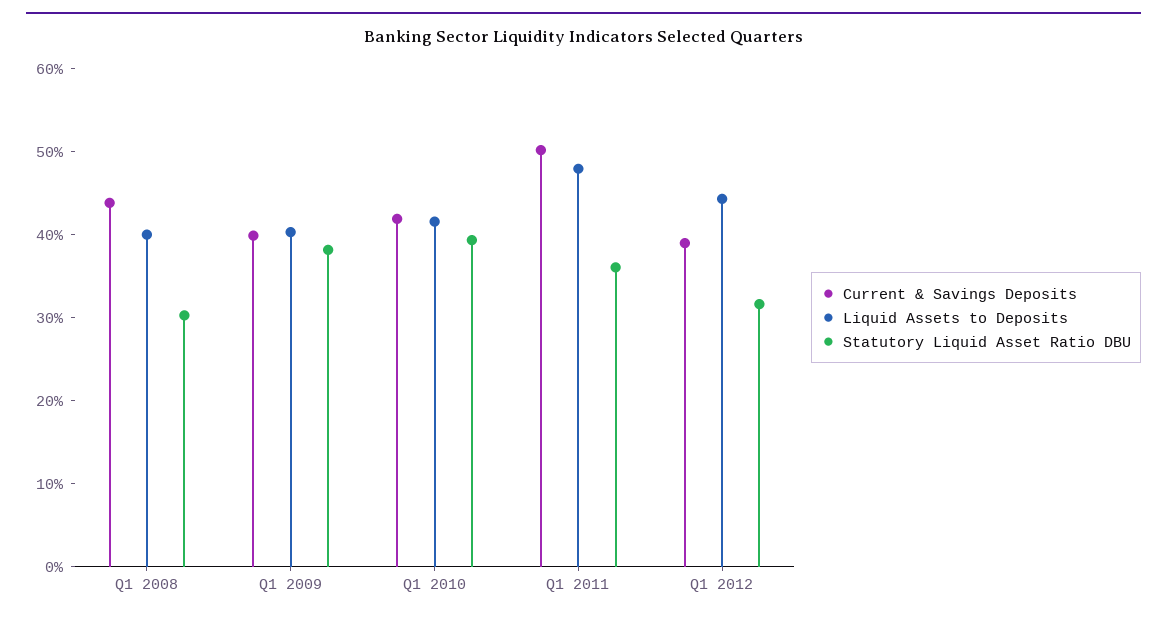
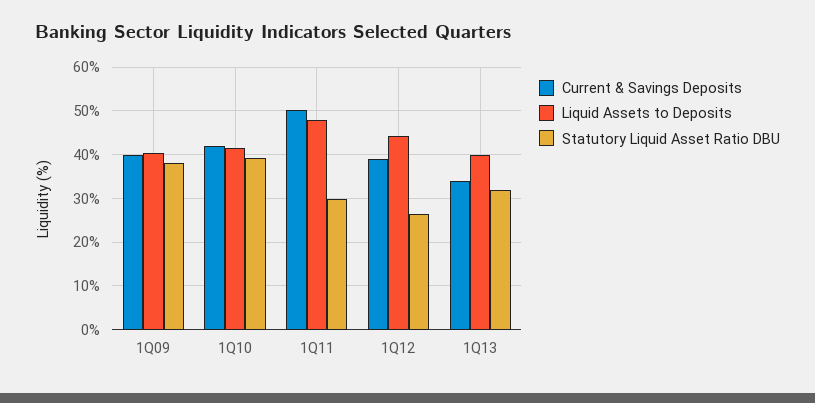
Current & Savings Deposits, Q1 2008: 44 -> none
Liquid Assets to Deposits, Q1 2008: 40 -> none
Statutory Liquid Asset Ratio DBU, Q1 2008: 30 -> none
Statutory Liquid Asset Ratio DBU, Q1 2011: 36 -> 30
Statutory Liquid Asset Ratio DBU, Q1 2012: 32 -> 26
Current & Savings Deposits, 1Q13: none -> 34
Liquid Assets to Deposits, 1Q13: none -> 40
Statutory Liquid Asset Ratio DBU, 1Q13: none -> 32

